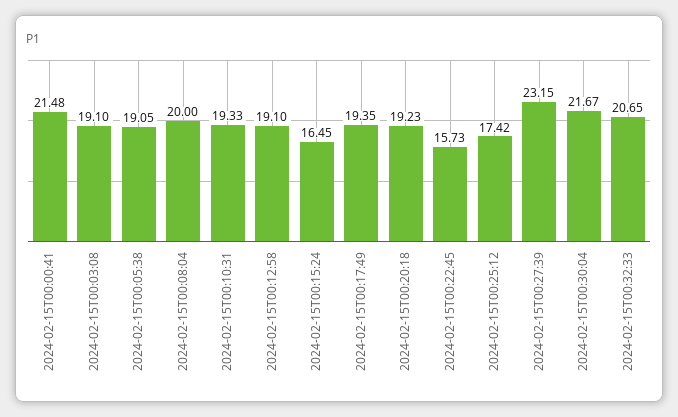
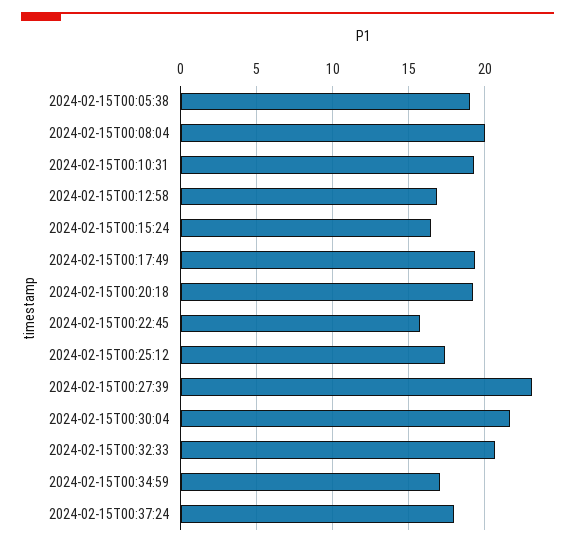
2024-02-15T00:00:41: 21.48 -> none
2024-02-15T00:03:08: 19.1 -> none
2024-02-15T00:12:58: 19.1 -> 17
2024-02-15T00:34:59: none -> 17
2024-02-15T00:37:24: none -> 18

